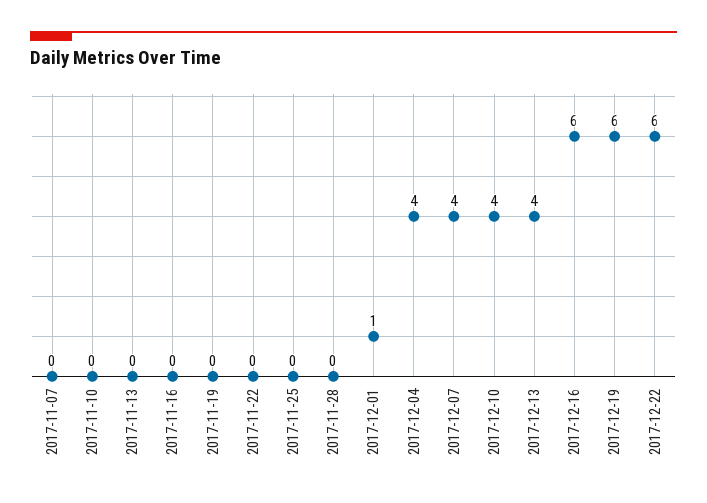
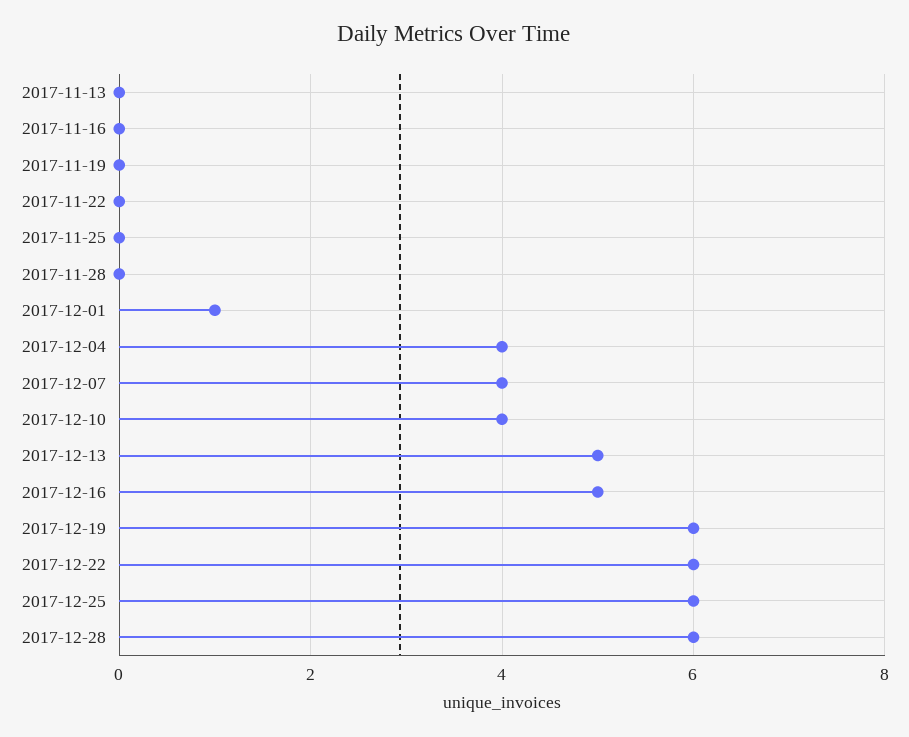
2017-11-07: 0 -> none
2017-11-10: 0 -> none
2017-12-13: 4 -> 5
2017-12-16: 6 -> 5
2017-12-25: none -> 6
2017-12-28: none -> 6

